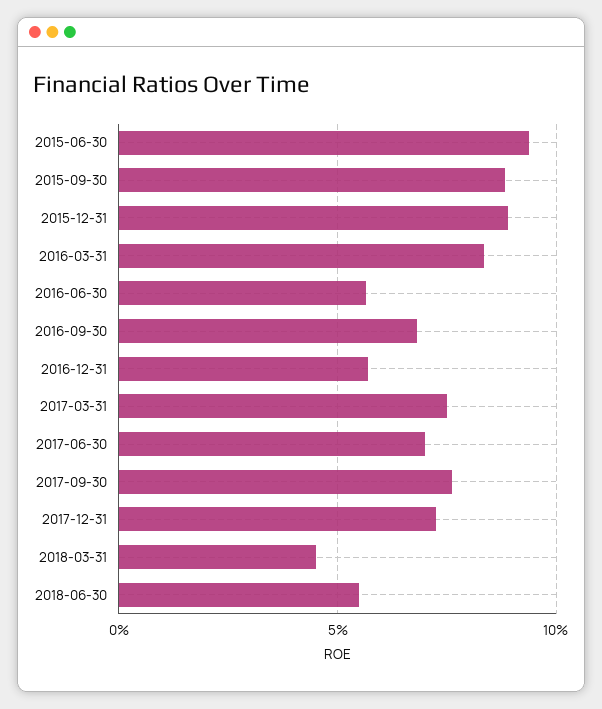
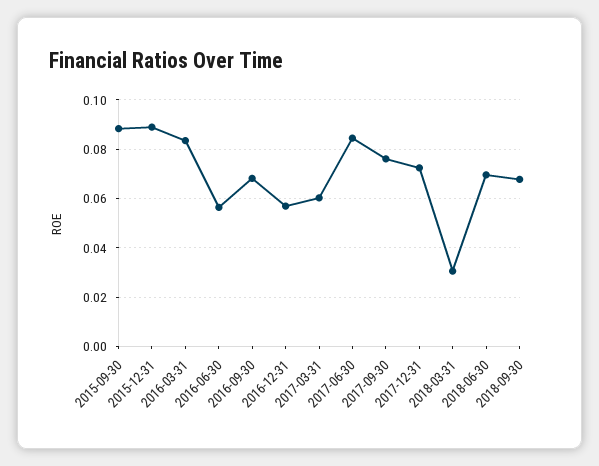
2015-06-30: 0.095 -> none
2017-03-31: 0.075 -> 0.06
2017-06-30: 0.07 -> 0.085
2018-03-31: 0.045 -> 0.03
2018-06-30: 0.055 -> 0.07
2018-09-30: none -> 0.0675

